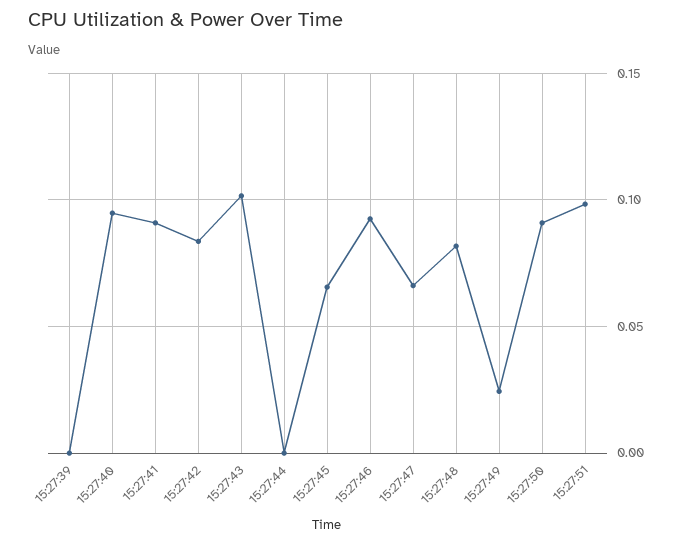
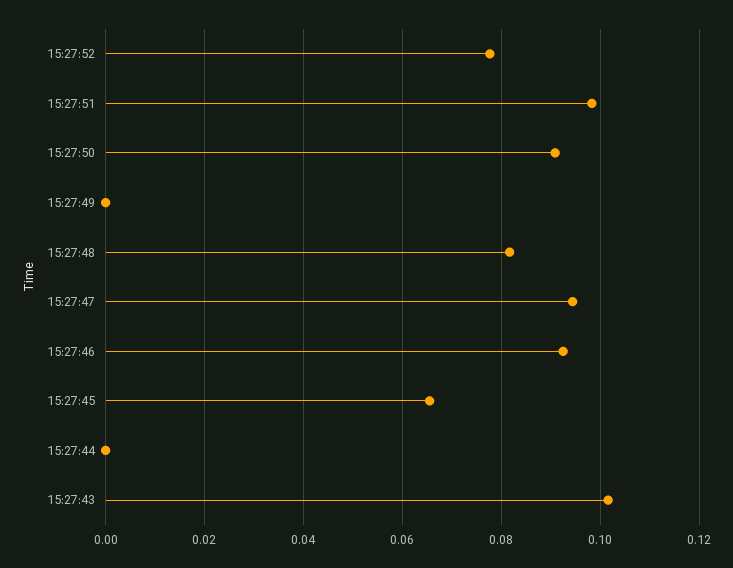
15:27:39: 0 -> none
15:27:40: 0.095 -> none
15:27:41: 0.09 -> none
15:27:42: 0.085 -> none
15:27:47: 0.065 -> 0.094
15:27:49: 0.025 -> 0
15:27:52: none -> 0.078

